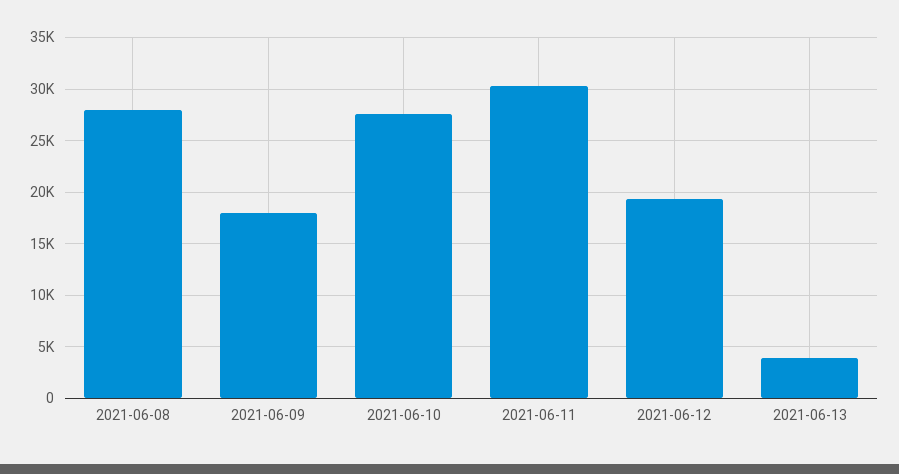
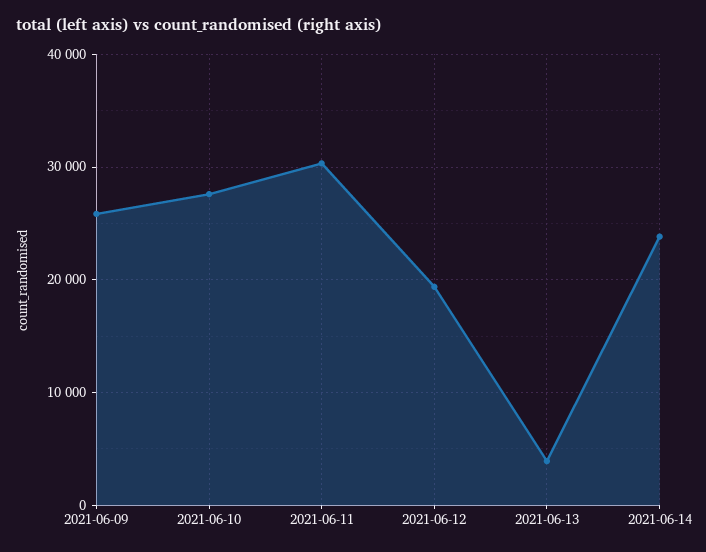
2021-06-08: 28000 -> none
2021-06-09: 18000 -> 26000
2021-06-14: none -> 24000

